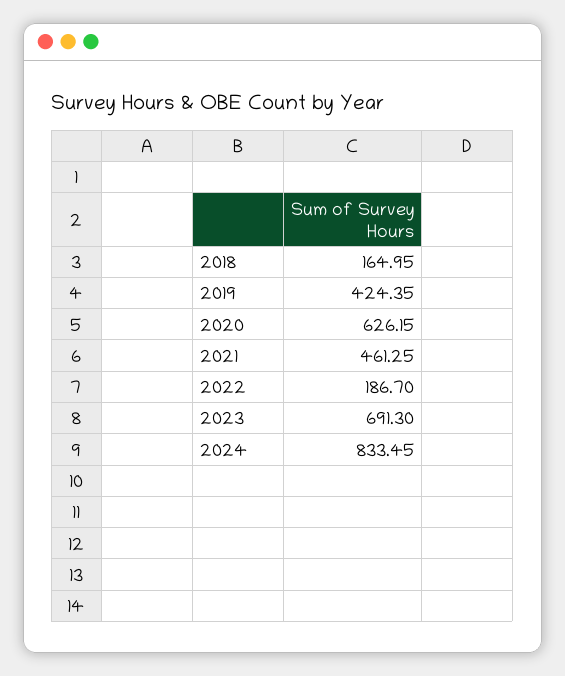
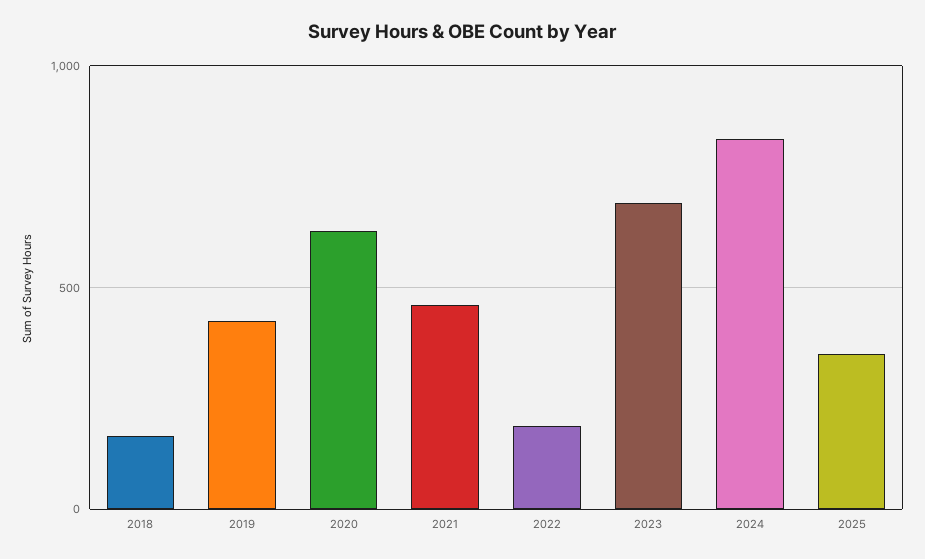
2025: none -> 350

